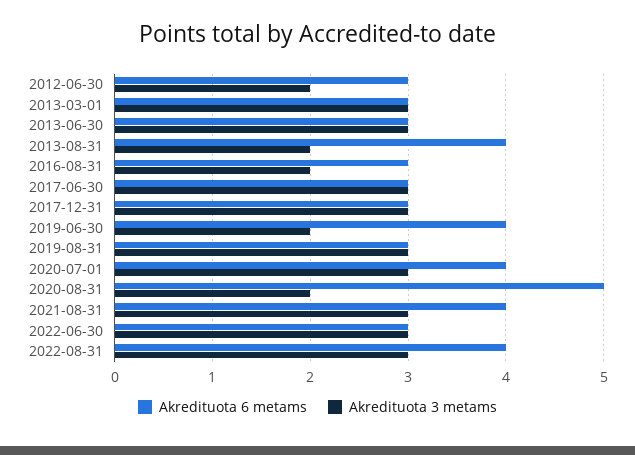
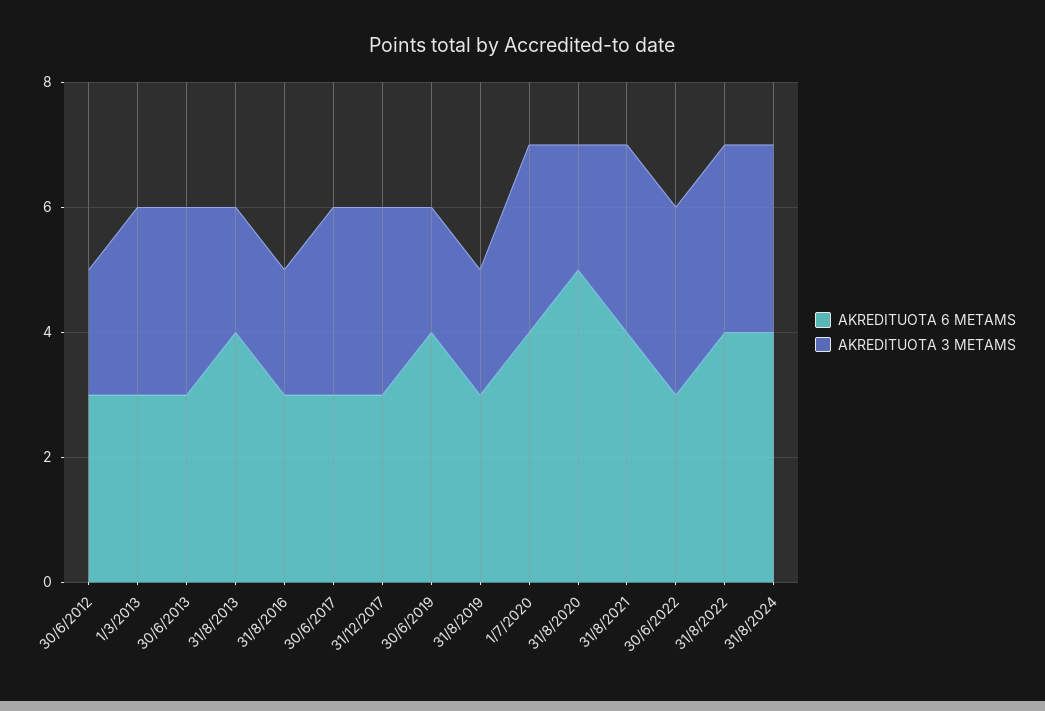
Akredituota 3 metams, 2019-08-31: 3 -> 2
Akredituota 6 metams, 31/8/2024: none -> 4
Akredituota 3 metams, 31/8/2024: none -> 3

